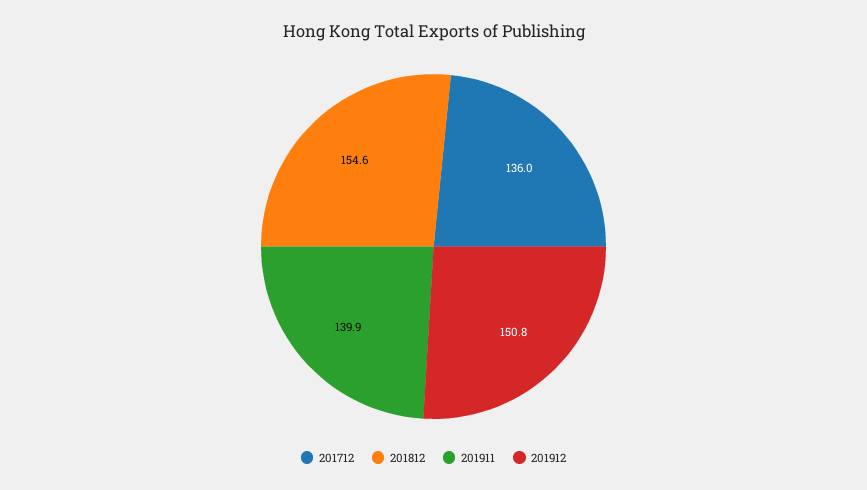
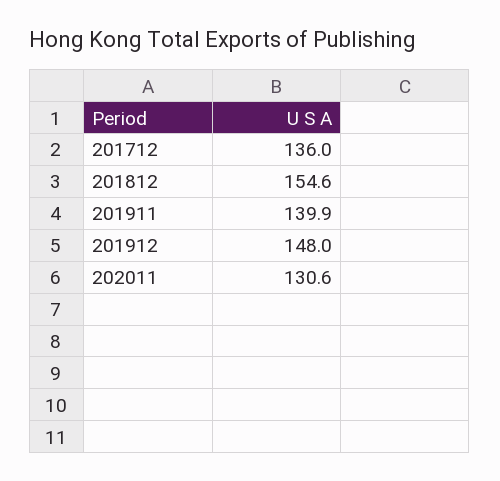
201912: 150.8 -> 148
202011: none -> 130.6

